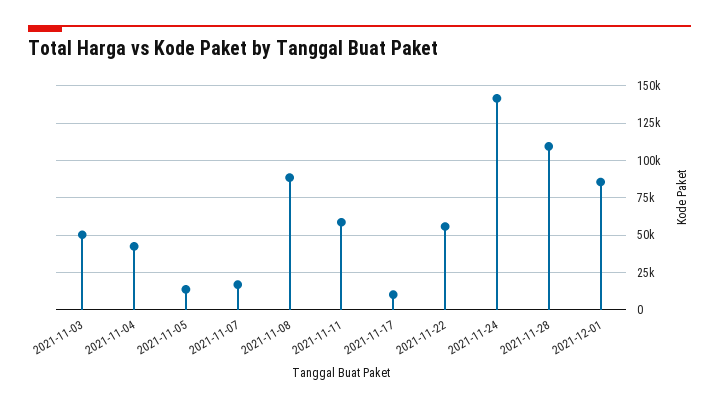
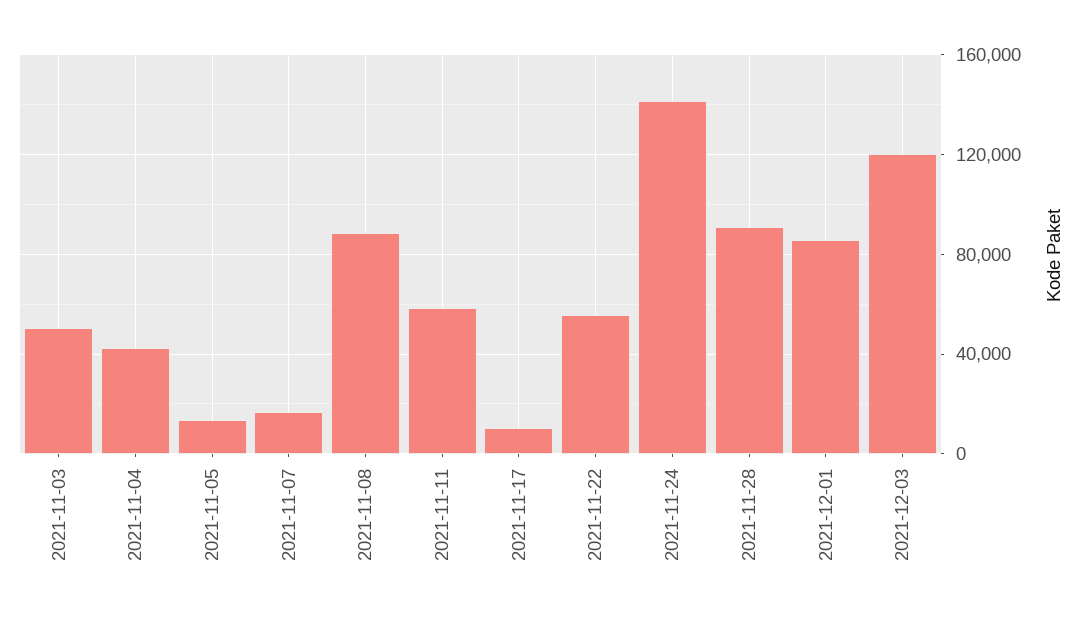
2021-11-28: 110000 -> 90000
2021-12-03: none -> 120000

